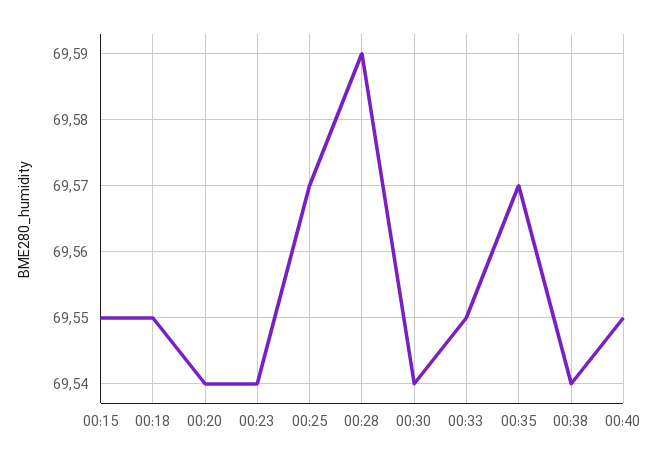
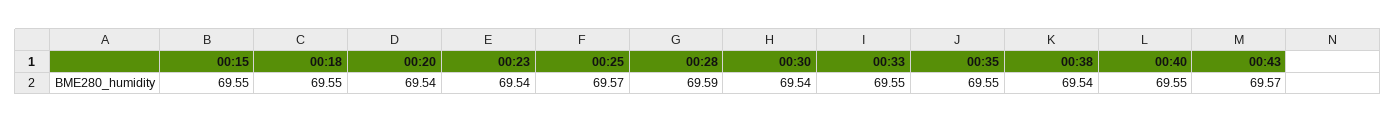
00:35: 69.57 -> 69.55
00:43: none -> 69.57

